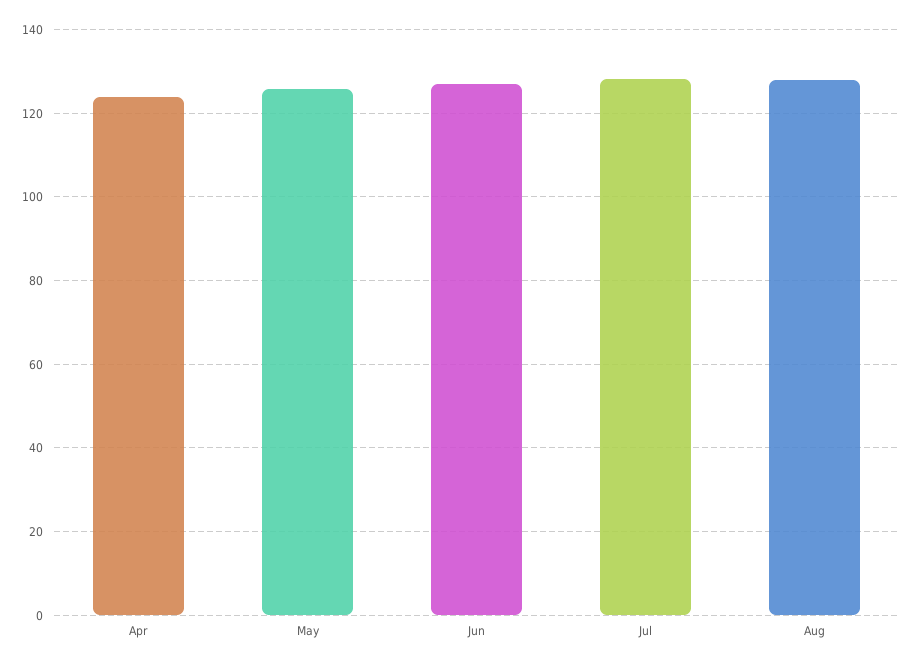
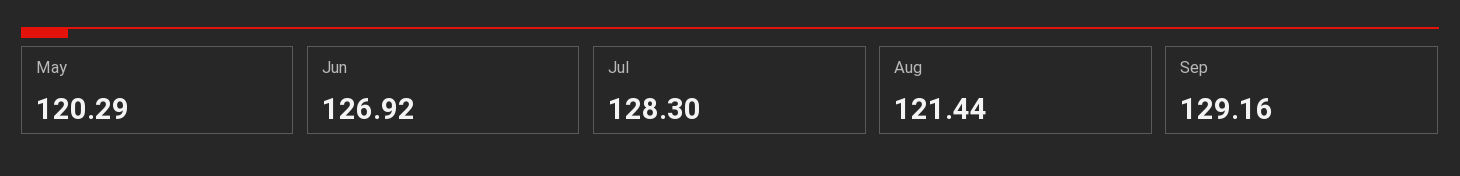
Apr: 124 -> none
May: 126 -> 120.29
Aug: 128 -> 121.44
Sep: none -> 129.16

